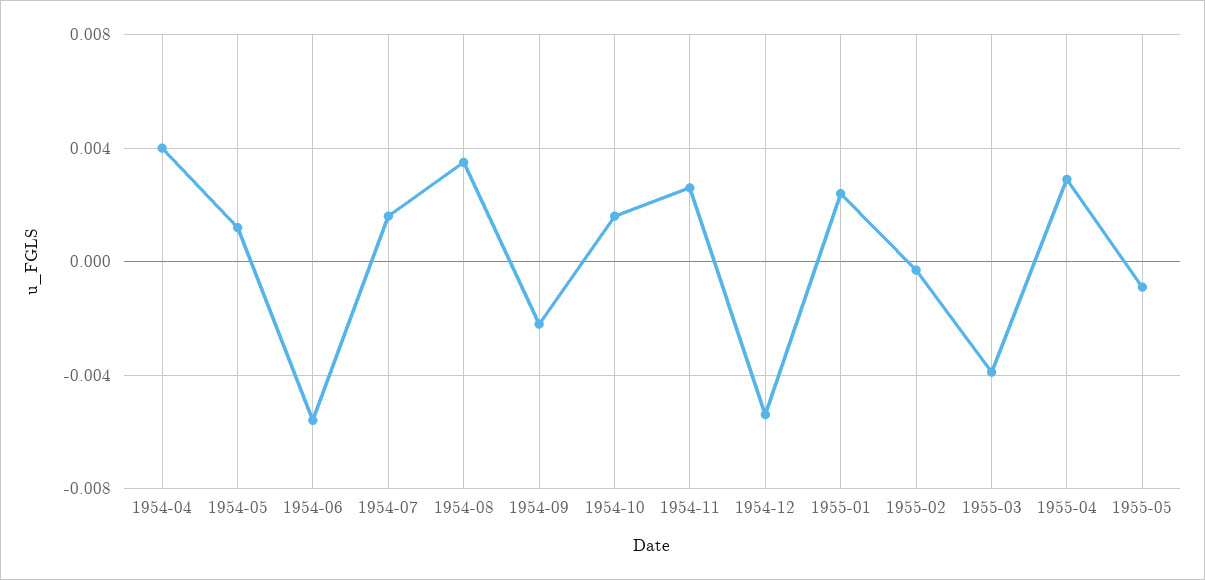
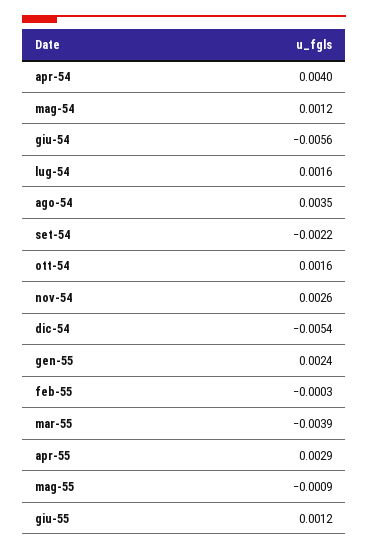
giu-55: none -> 0.0012

